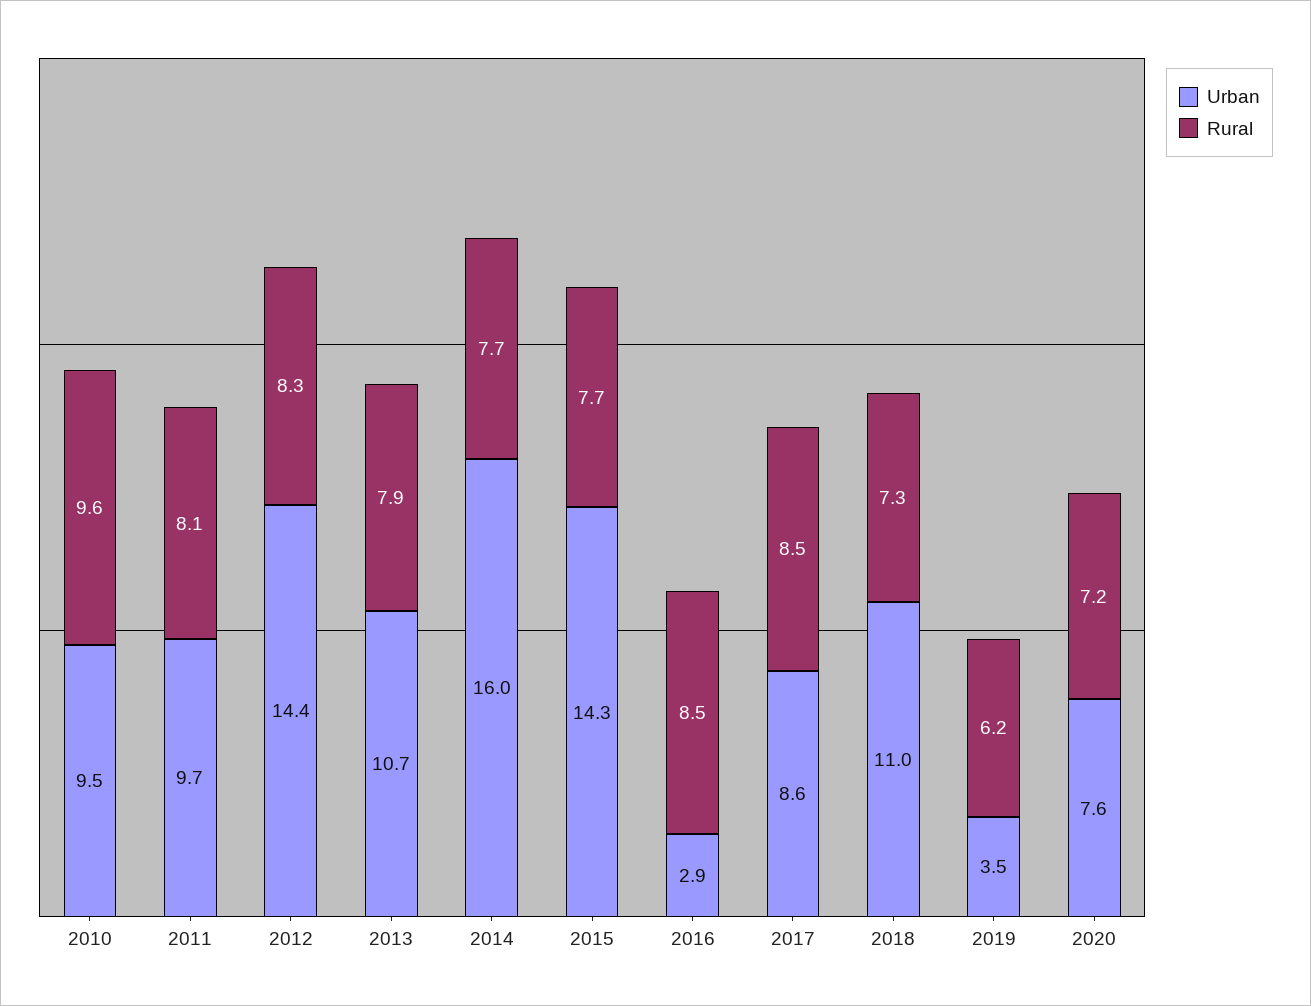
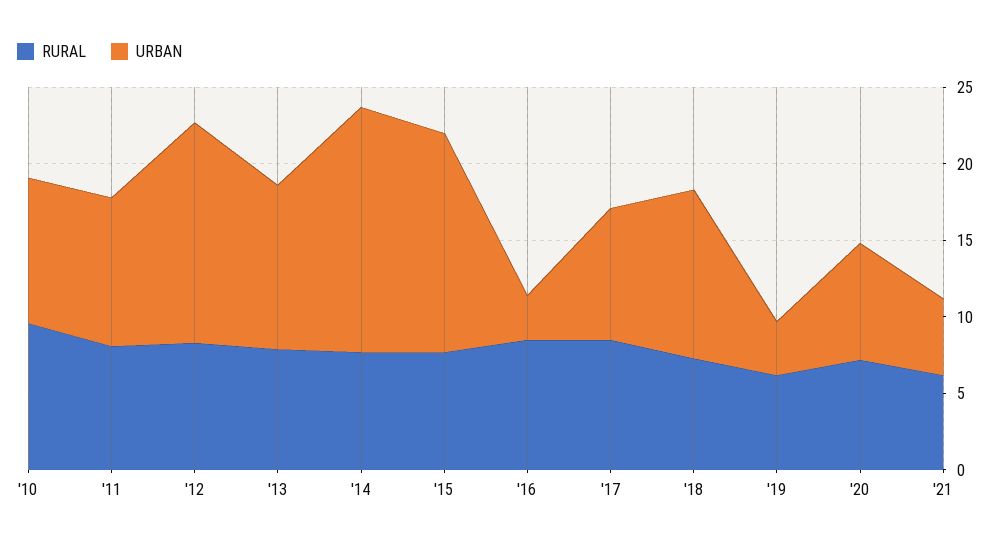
Rural, '21: none -> 6
Urban, '21: none -> 5

